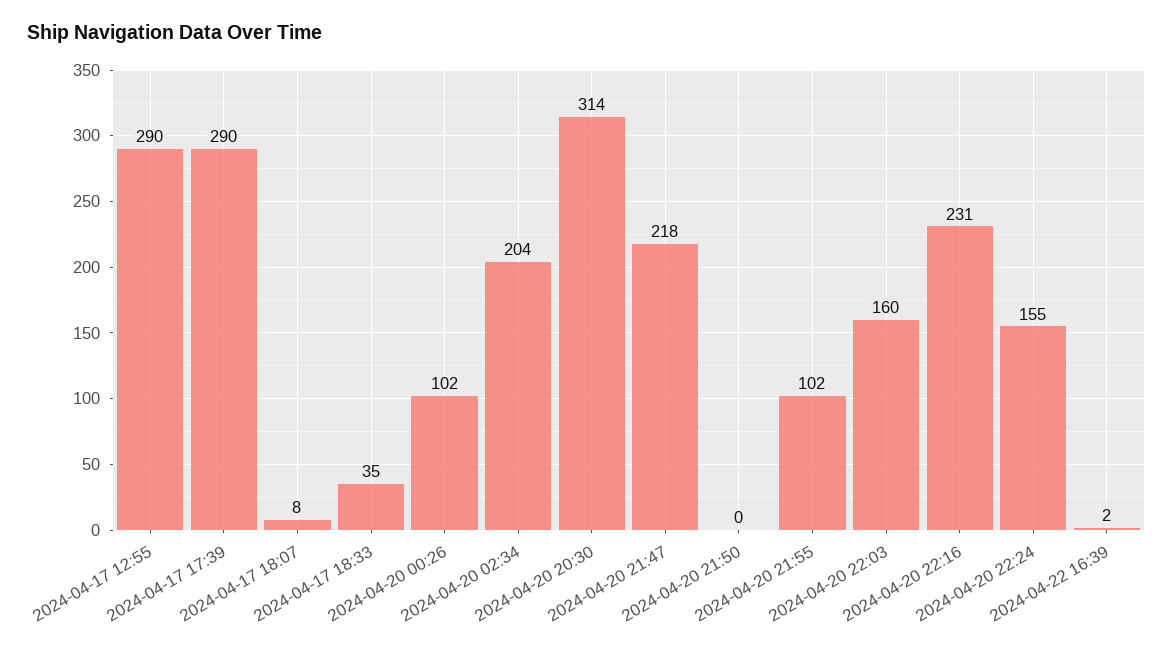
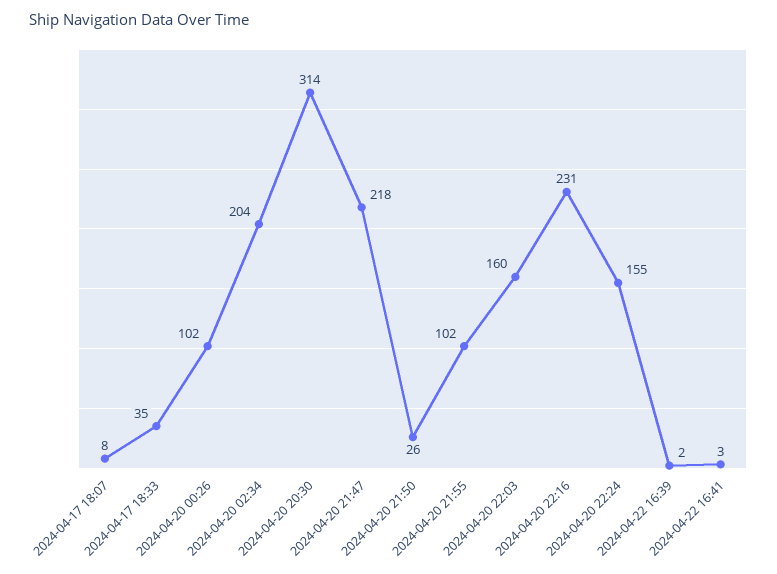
2024-04-17 12:55: 290 -> none
2024-04-17 17:39: 290 -> none
2024-04-20 21:50: 0 -> 26
2024-04-22 16:41: none -> 3

